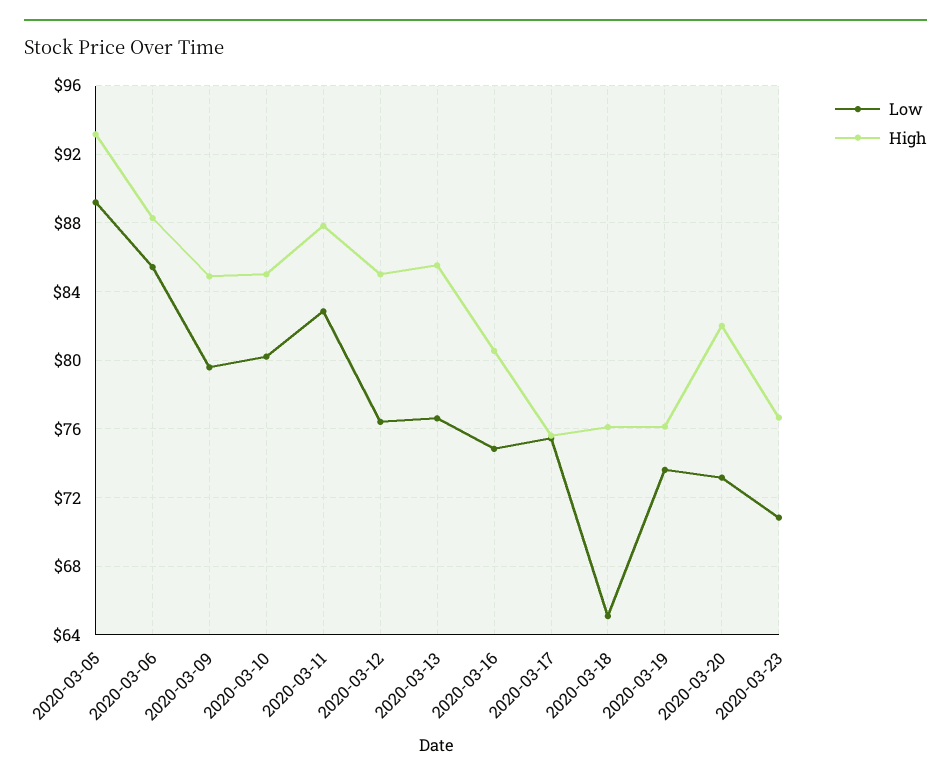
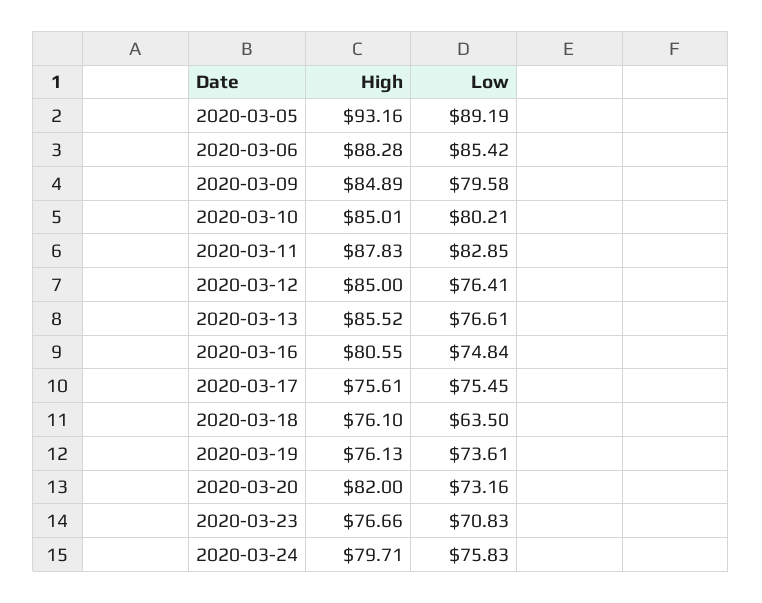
Low, 2020-03-18: 65 -> 63.5
High, 2020-03-24: none -> 79.71
Low, 2020-03-24: none -> 75.83

